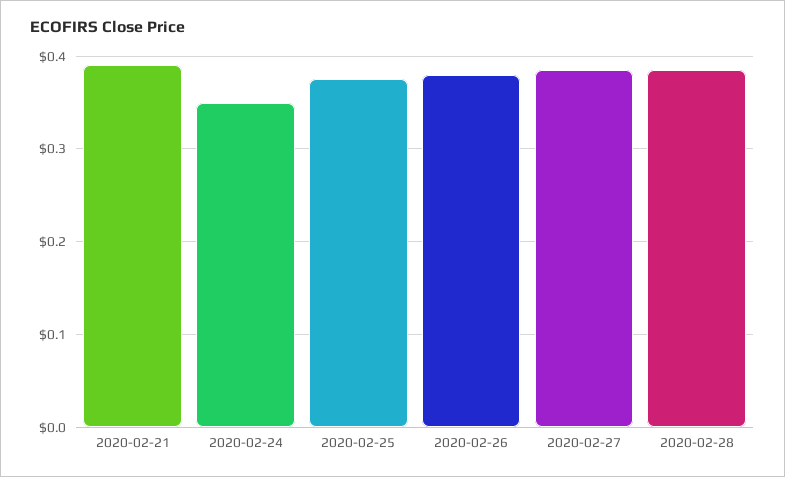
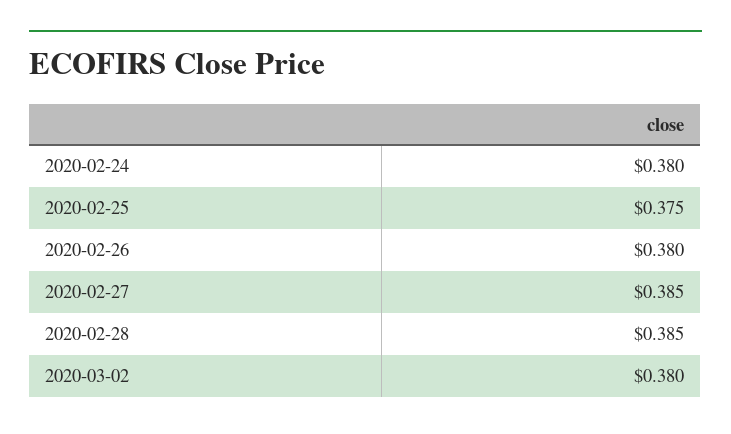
2020-02-21: 0.39 -> none
2020-02-24: 0.35 -> 0.38
2020-03-02: none -> 0.38

